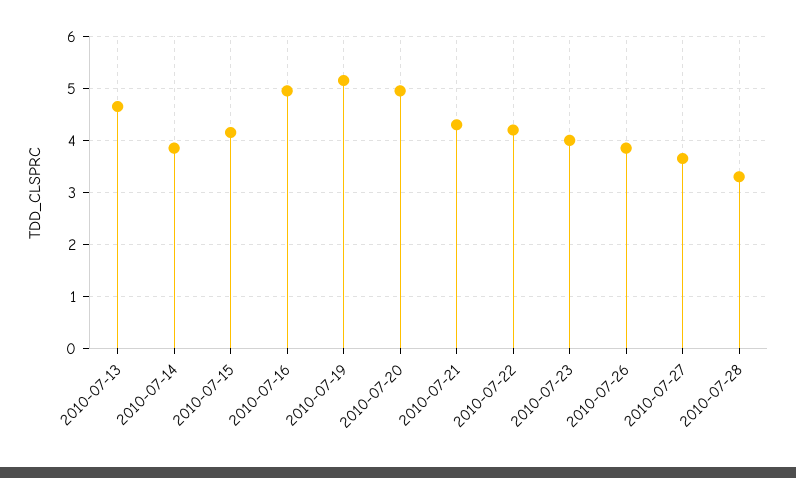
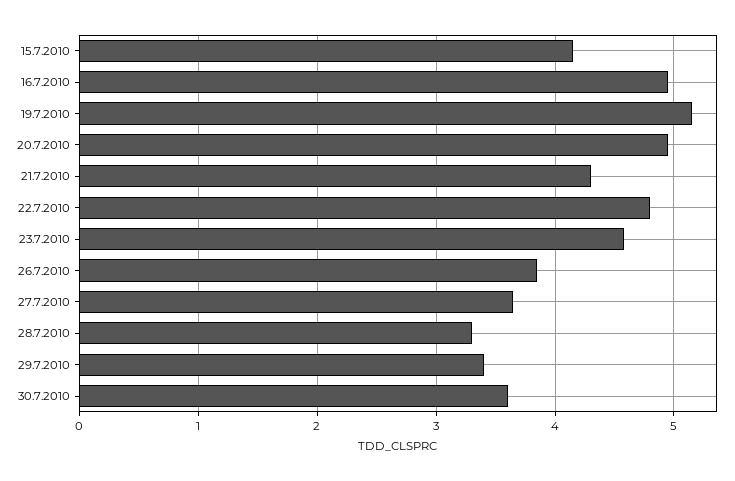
2010-07-13: 4.6 -> none
2010-07-14: 3.8 -> none
2010-07-22: 4.2 -> 4.8
2010-07-23: 4 -> 4.6
29.7.2010: none -> 3.4
30.7.2010: none -> 3.6

